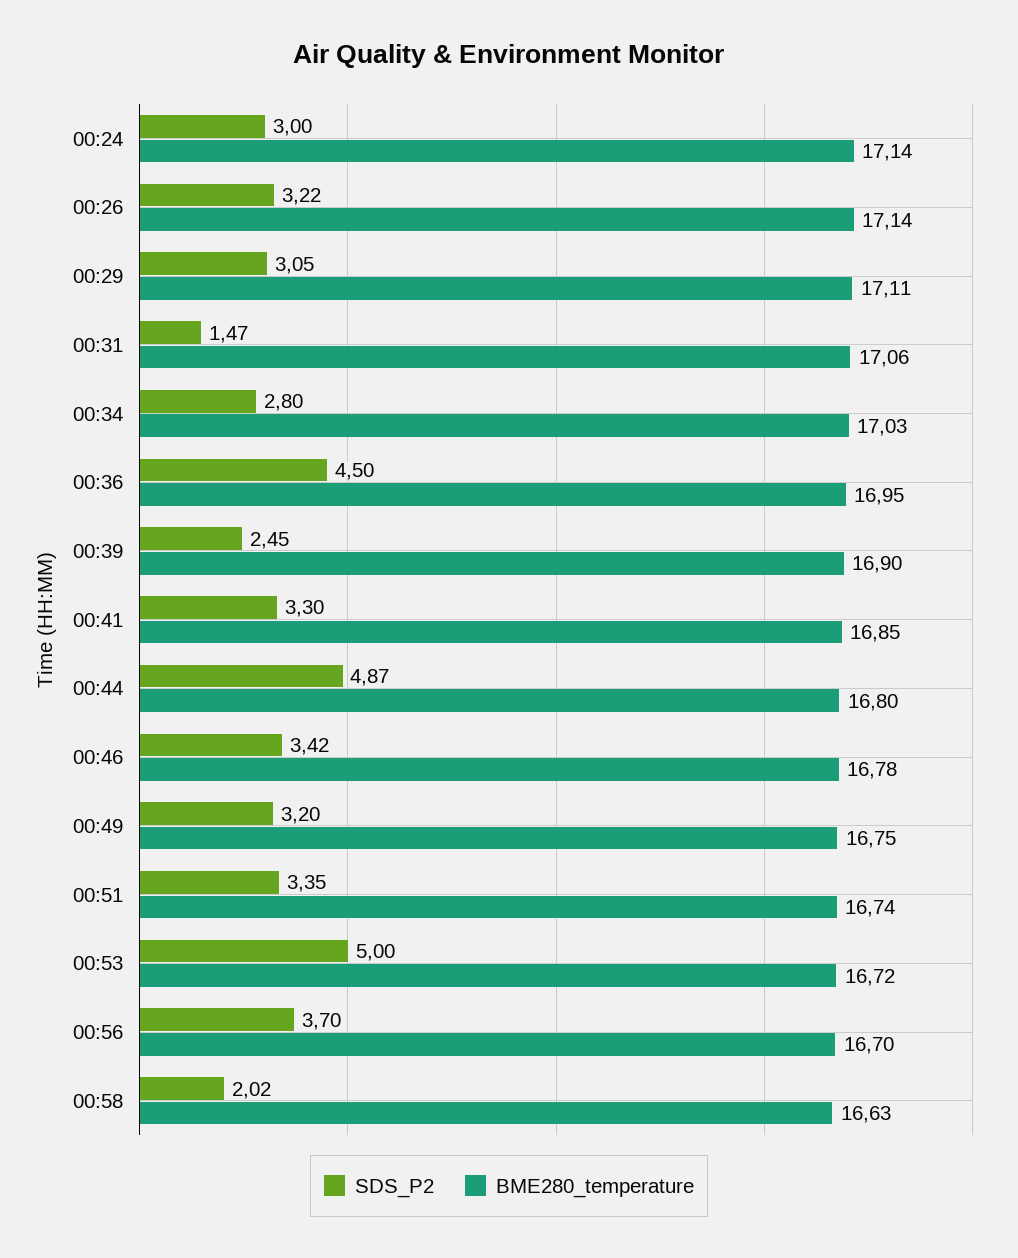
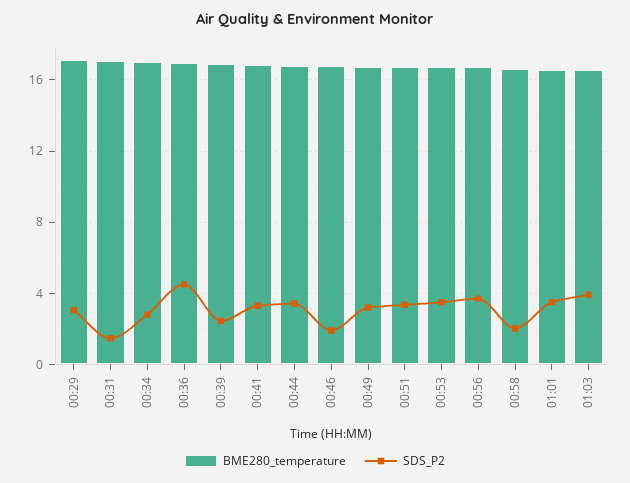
SDS_P2, 00:24: 3 -> none
BME280_temperature, 00:24: 17.14 -> none
SDS_P2, 00:26: 3.22 -> none
BME280_temperature, 00:26: 17.14 -> none
SDS_P2, 00:44: 4.87 -> 3.5
SDS_P2, 00:46: 3.42 -> 2
SDS_P2, 00:53: 5 -> 3.5
BME280_temperature, 01:01: none -> 16.5
SDS_P2, 01:01: none -> 3.5
BME280_temperature, 01:03: none -> 16.5
SDS_P2, 01:03: none -> 4

